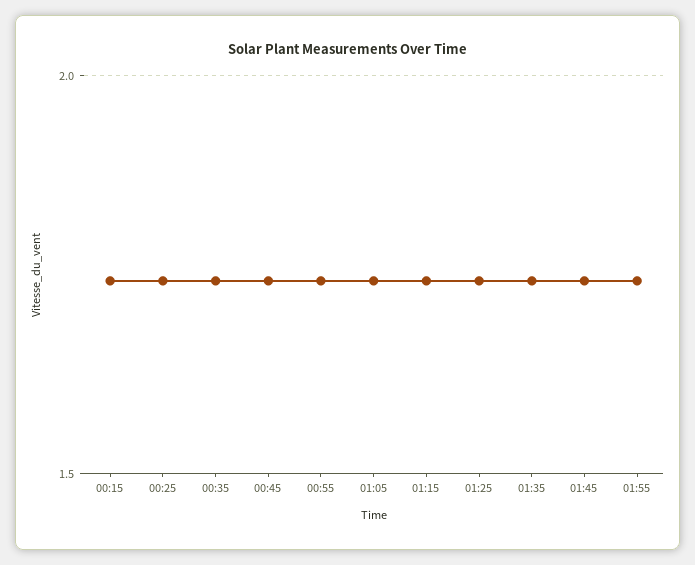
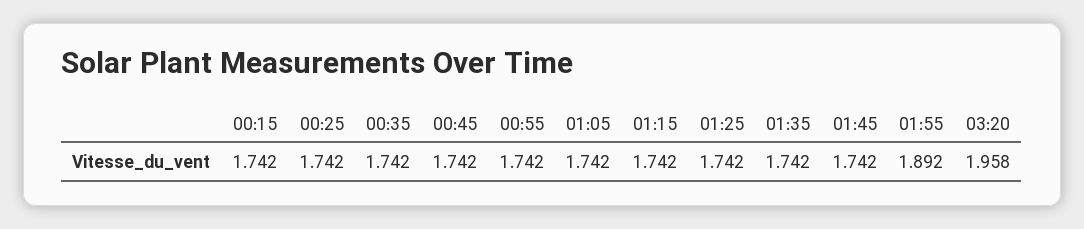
01:55: 1.75 -> 1.892
03:20: none -> 1.958

